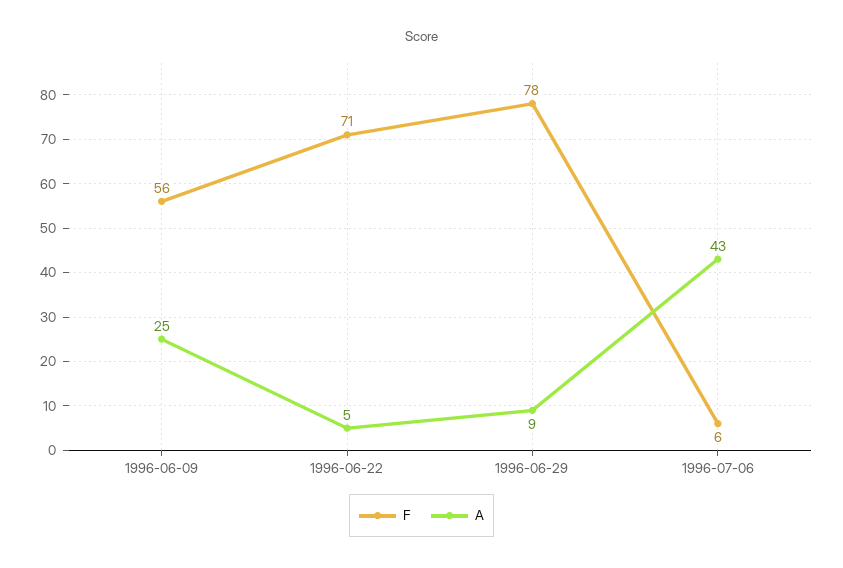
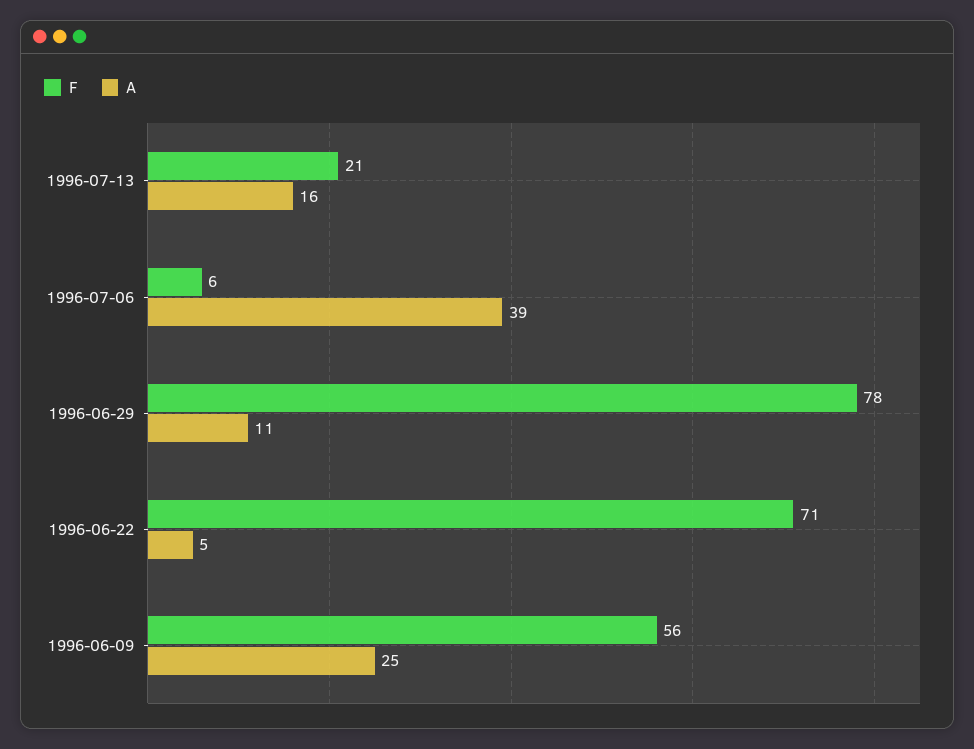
A, 1996-06-29: 9 -> 11
A, 1996-07-06: 43 -> 39
F, 1996-07-13: none -> 21
A, 1996-07-13: none -> 16

